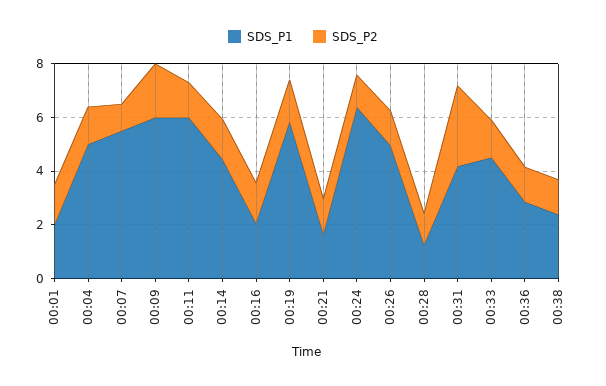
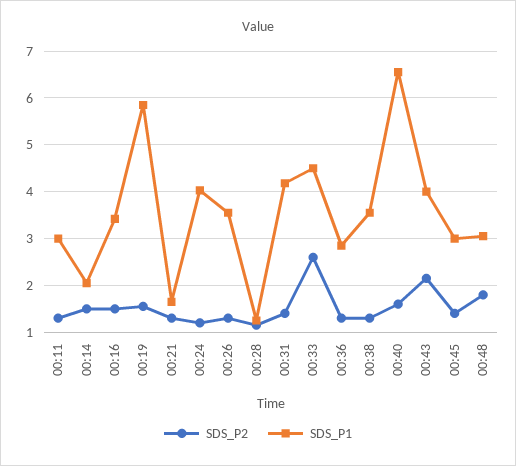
SDS_P1, 00:01: 2 -> none
SDS_P2, 00:01: 1.5 -> none
SDS_P1, 00:04: 5 -> none
SDS_P2, 00:04: 1.5 -> none
SDS_P1, 00:07: 5.5 -> none
SDS_P2, 00:07: 1 -> none
SDS_P1, 00:09: 6 -> none
SDS_P2, 00:09: 2 -> none
SDS_P1, 00:11: 6 -> 3
SDS_P1, 00:14: 4.5 -> 2
SDS_P1, 00:16: 2 -> 3.4
SDS_P1, 00:24: 6.5 -> 4
SDS_P1, 00:26: 5 -> 3.6
SDS_P2, 00:31: 3 -> 1.4
SDS_P2, 00:33: 1.5 -> 2.6
SDS_P1, 00:38: 2.5 -> 3.6
SDS_P2, 00:40: none -> 1.6
SDS_P1, 00:40: none -> 6.6
SDS_P2, 00:43: none -> 2.2
SDS_P1, 00:43: none -> 4
SDS_P2, 00:45: none -> 1.4
SDS_P1, 00:45: none -> 3
SDS_P2, 00:48: none -> 1.8
SDS_P1, 00:48: none -> 3

